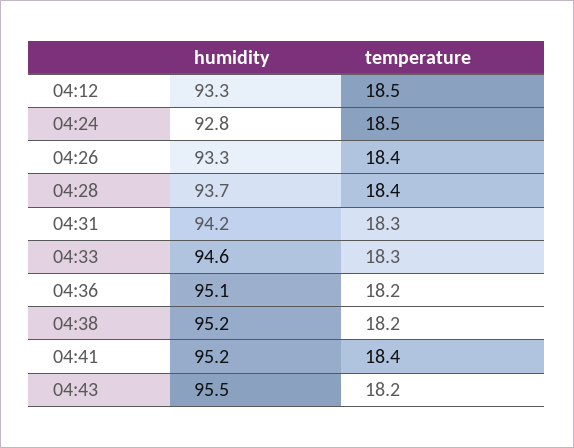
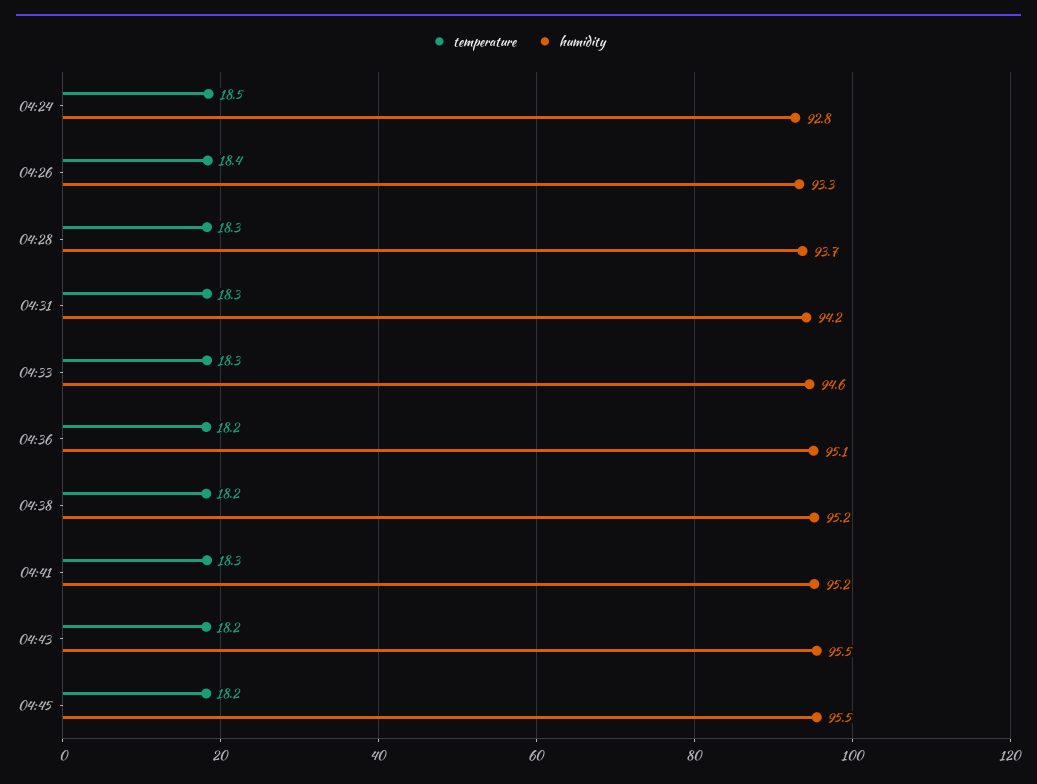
humidity, 04:12: 93.3 -> none
temperature, 04:12: 18.5 -> none
temperature, 04:28: 18.4 -> 18.3
temperature, 04:41: 18.4 -> 18.3
temperature, 04:45: none -> 18.2
humidity, 04:45: none -> 95.5

